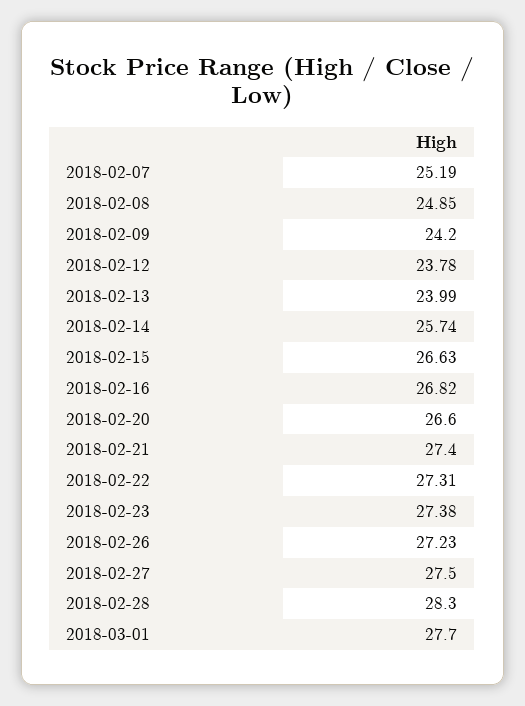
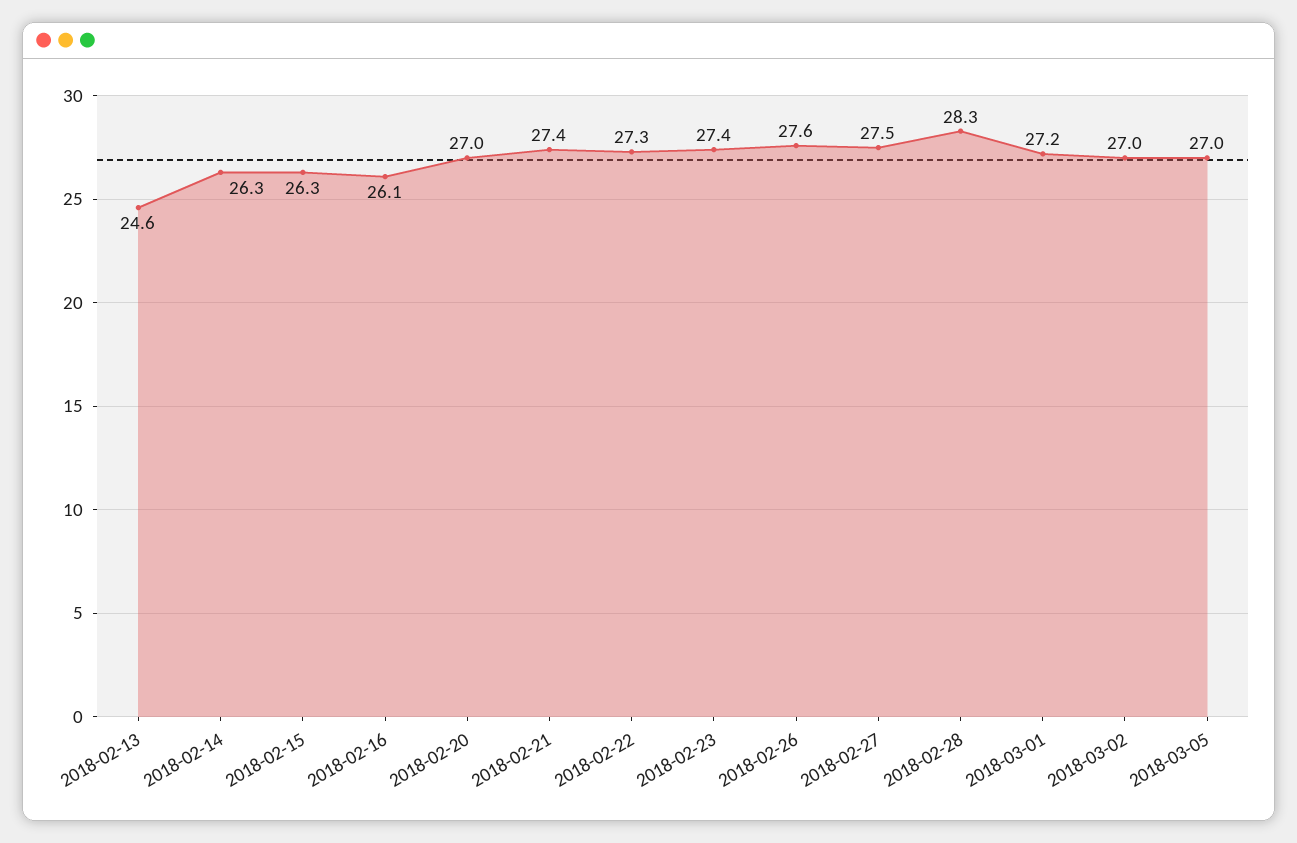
2018-02-07: 25.19 -> none
2018-02-08: 24.85 -> none
2018-02-09: 24.2 -> none
2018-02-12: 23.78 -> none
2018-02-13: 23.99 -> 24.6
2018-02-14: 25.74 -> 26.3
2018-02-15: 26.63 -> 26.3
2018-02-16: 26.82 -> 26.1
2018-02-20: 26.6 -> 27
2018-02-26: 27.23 -> 27.6
2018-03-01: 27.7 -> 27.2
2018-03-02: none -> 27
2018-03-05: none -> 27

